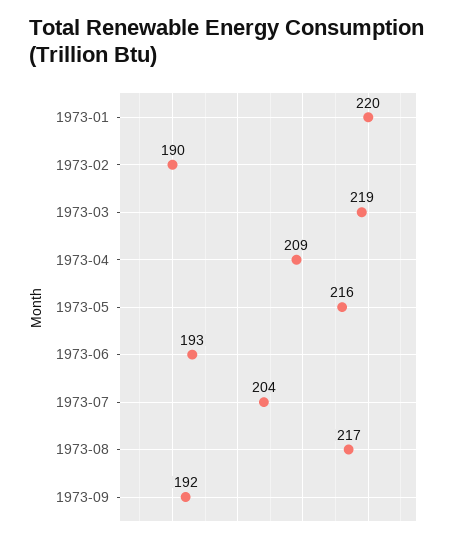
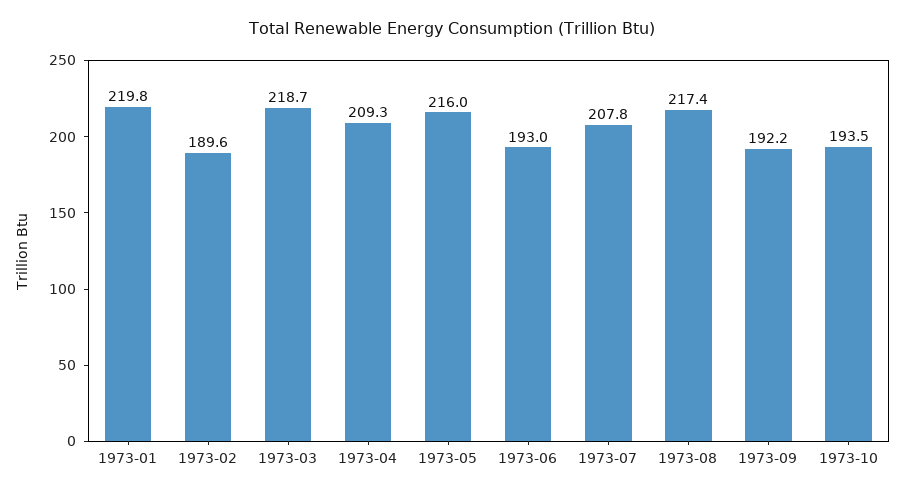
1973-07: 204 -> 207.8
1973-10: none -> 193.5

